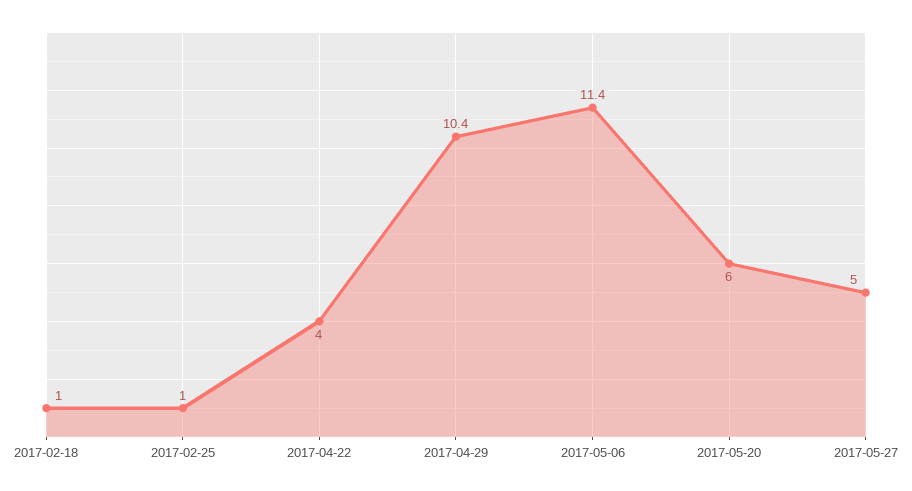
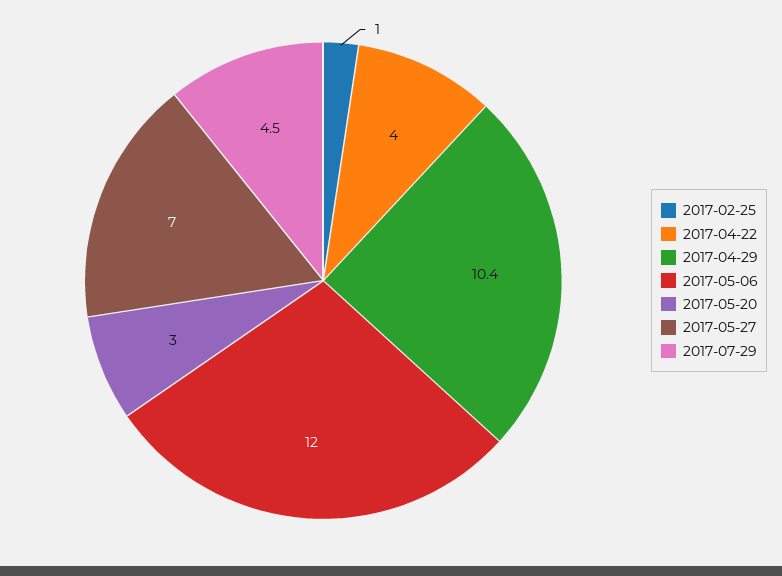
2017-02-18: 1 -> none
2017-05-06: 11.4 -> 12
2017-05-20: 6 -> 3
2017-05-27: 5 -> 7
2017-07-29: none -> 4.5

